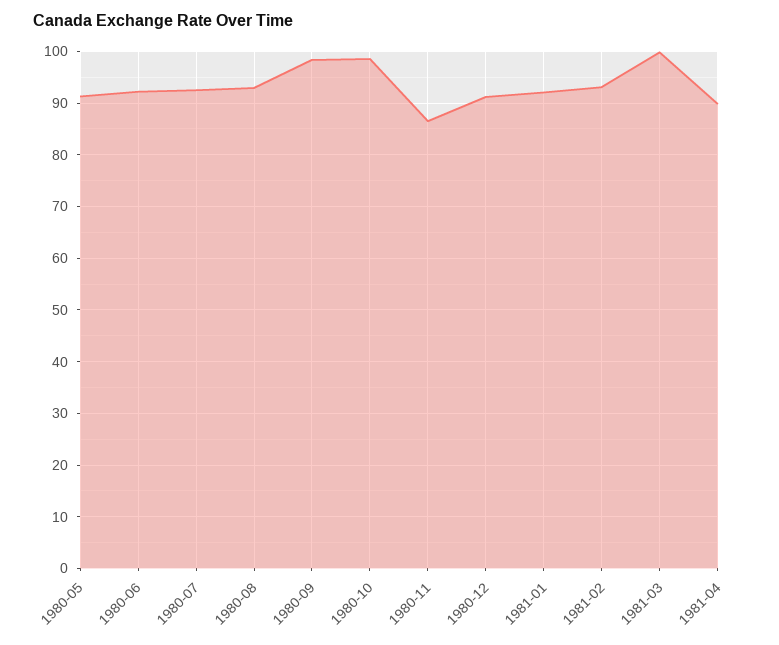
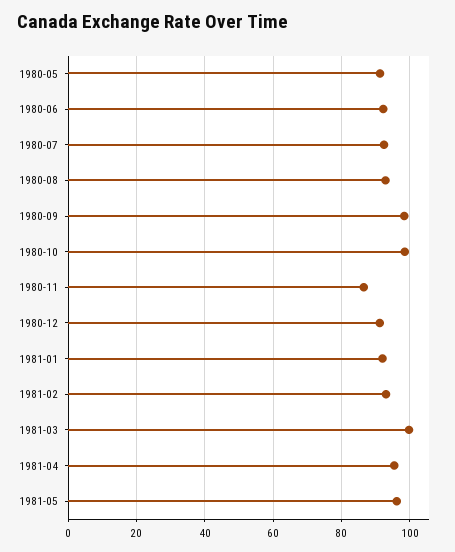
1981-04: 90 -> 96
1981-05: none -> 96

